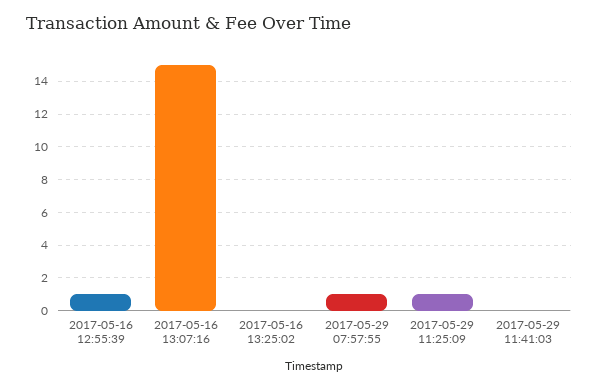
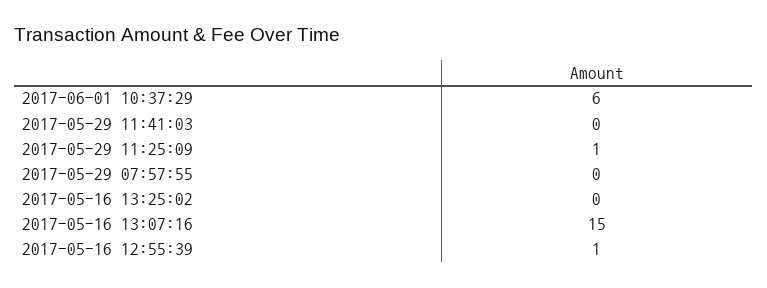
2017-05-29 07:57:55: 1 -> 0
2017-06-01 10:37:29: none -> 6

